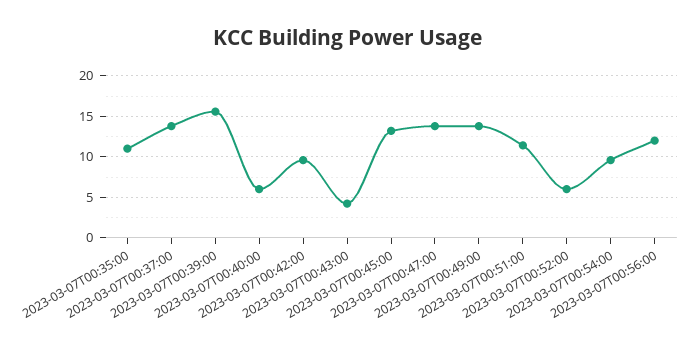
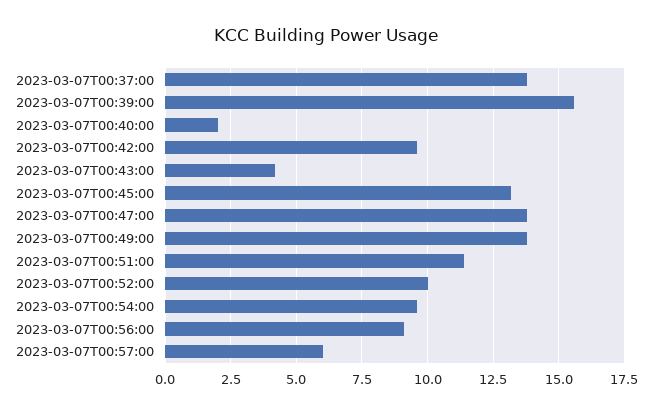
2023-03-07T00:35:00: 11 -> none
2023-03-07T00:40:00: 6 -> 2
2023-03-07T00:52:00: 6 -> 10
2023-03-07T00:56:00: 12 -> 9
2023-03-07T00:57:00: none -> 6

